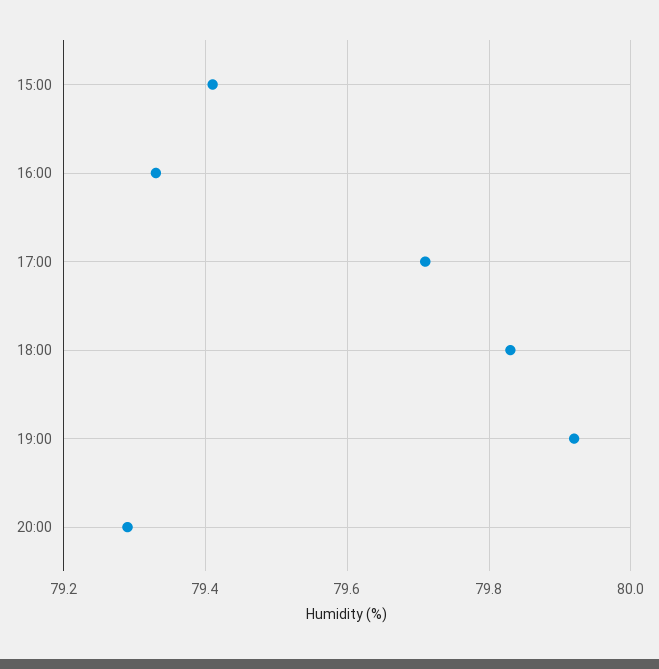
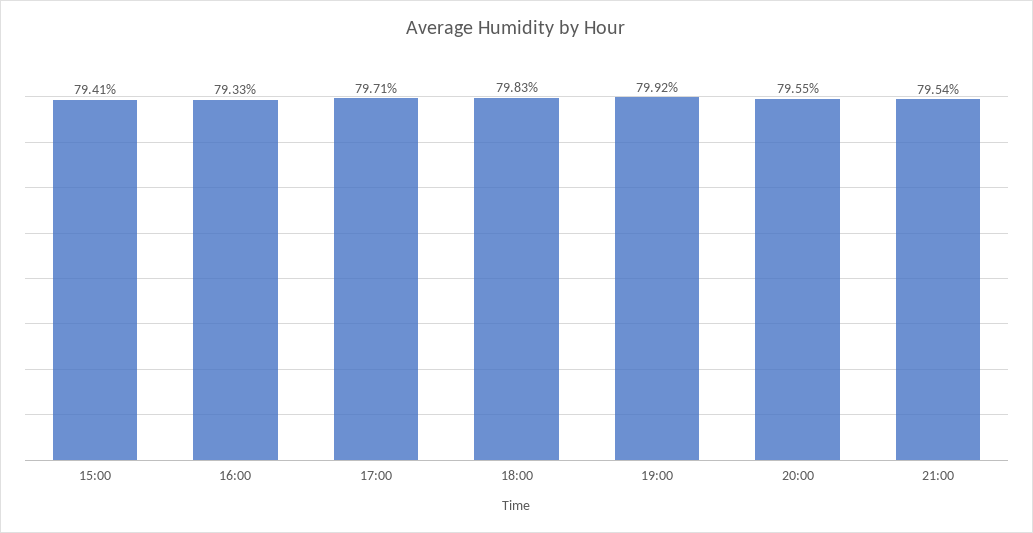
20:00: 79.3 -> 79.55
21:00: none -> 79.54

